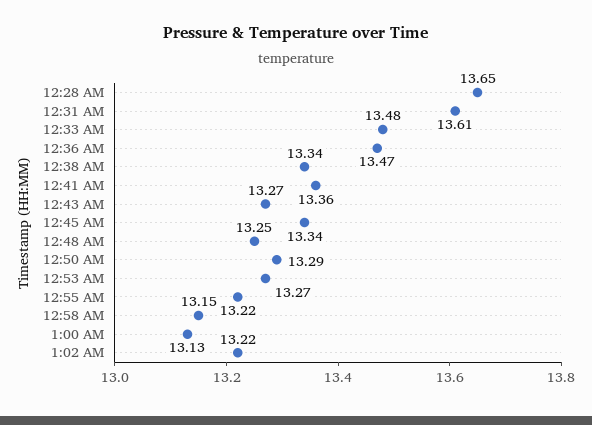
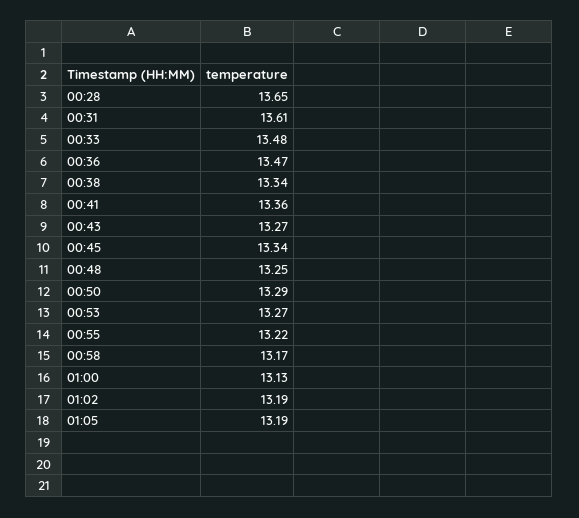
12:58 AM: 13.15 -> 13.17
1:02 AM: 13.22 -> 13.19
01:05: none -> 13.19

